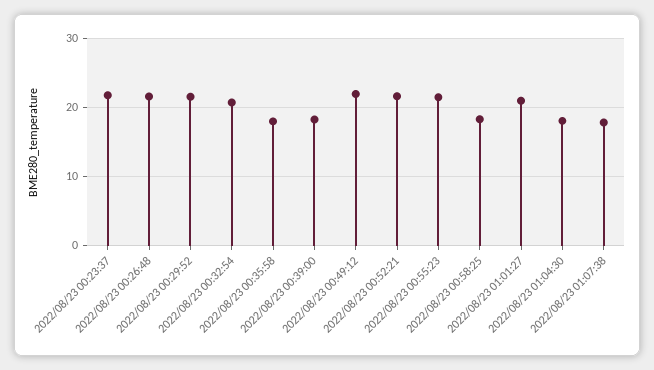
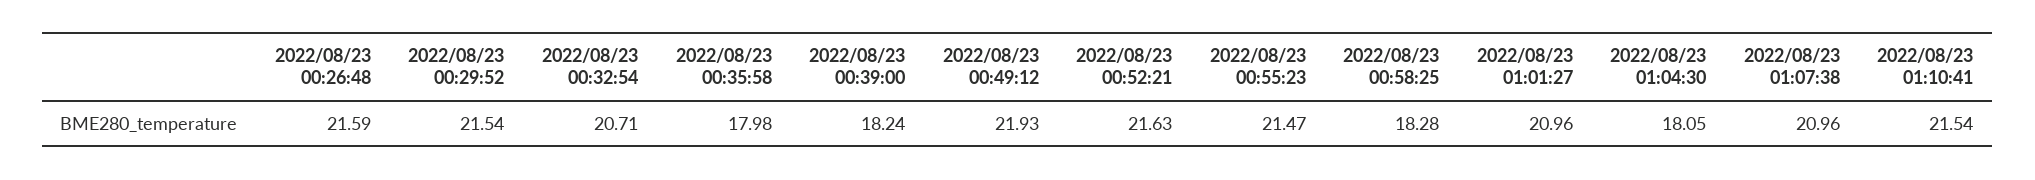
2022/08/23 00:23:37: 22 -> none
2022/08/23 01:07:38: 18 -> 20.96
2022/08/23 01:10:41: none -> 21.54

